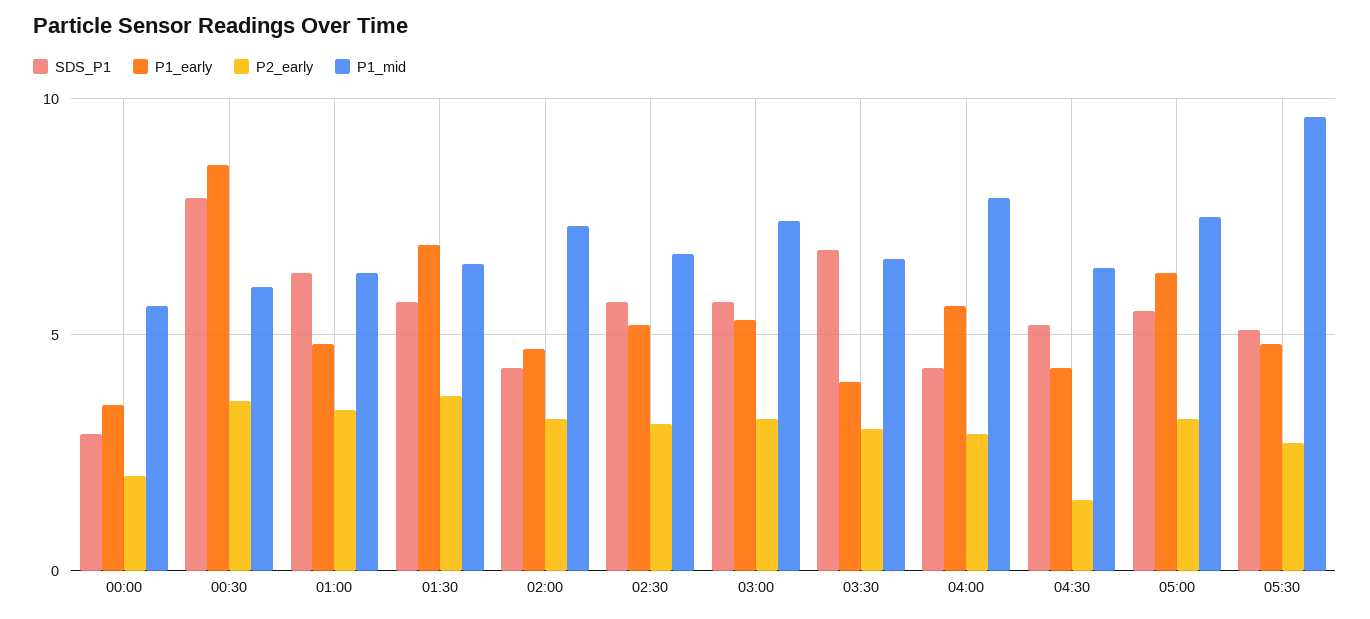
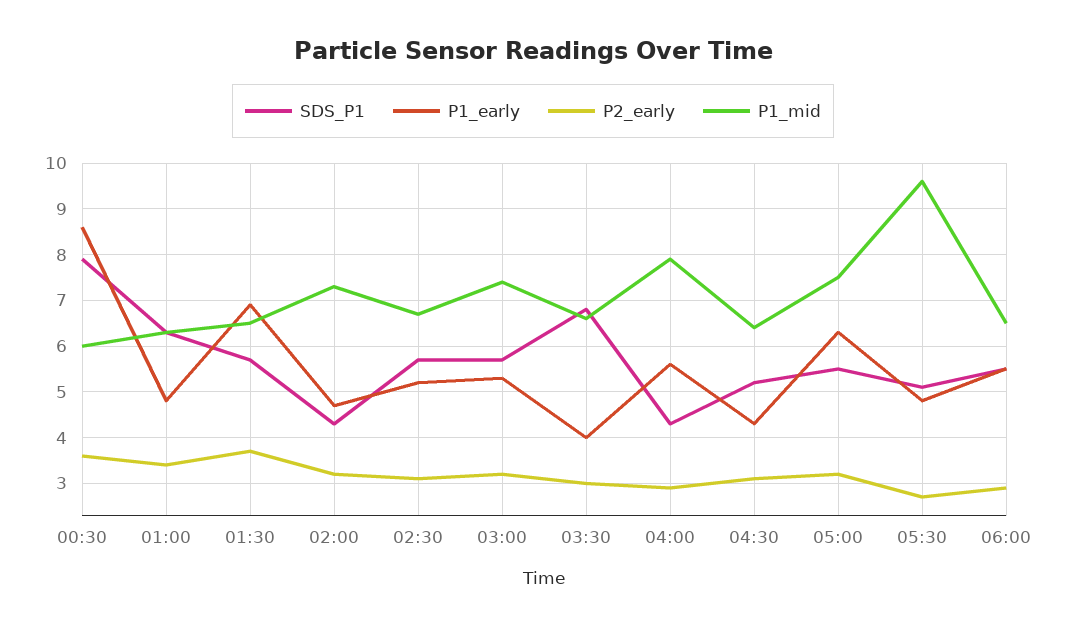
SDS_P1, 00:00: 3 -> none
P1_early, 00:00: 3.5 -> none
P2_early, 00:00: 2 -> none
P1_mid, 00:00: 5.5 -> none
P2_early, 04:30: 1.5 -> 3
SDS_P1, 06:00: none -> 5.5
P1_early, 06:00: none -> 5.5
P2_early, 06:00: none -> 3
P1_mid, 06:00: none -> 6.5

